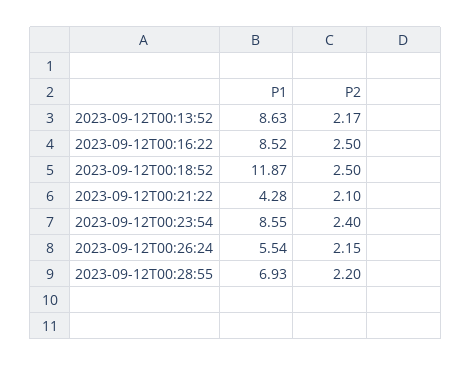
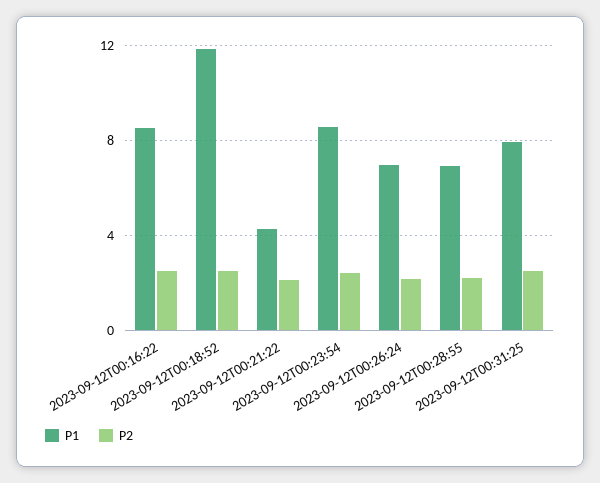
P1, 2023-09-12T00:13:52: 8.63 -> none
P2, 2023-09-12T00:13:52: 2.17 -> none
P1, 2023-09-12T00:26:24: 5.54 -> 7
P1, 2023-09-12T00:31:25: none -> 8
P2, 2023-09-12T00:31:25: none -> 2.5

